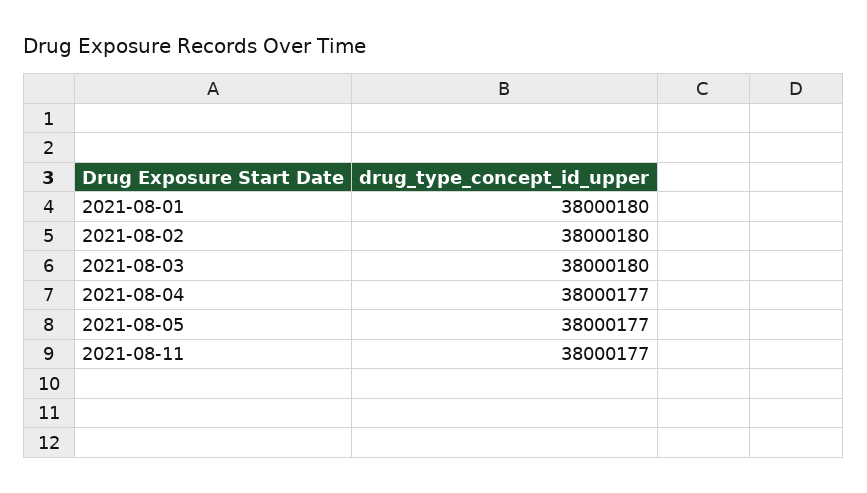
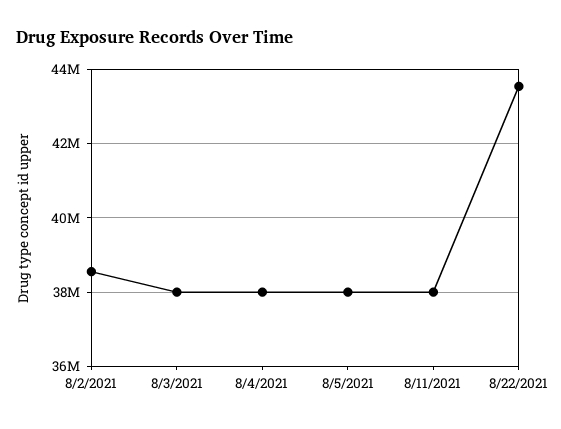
2021-08-01: 38000180 -> none
2021-08-02: 38000180 -> 38600000
8/22/2021: none -> 43600000

